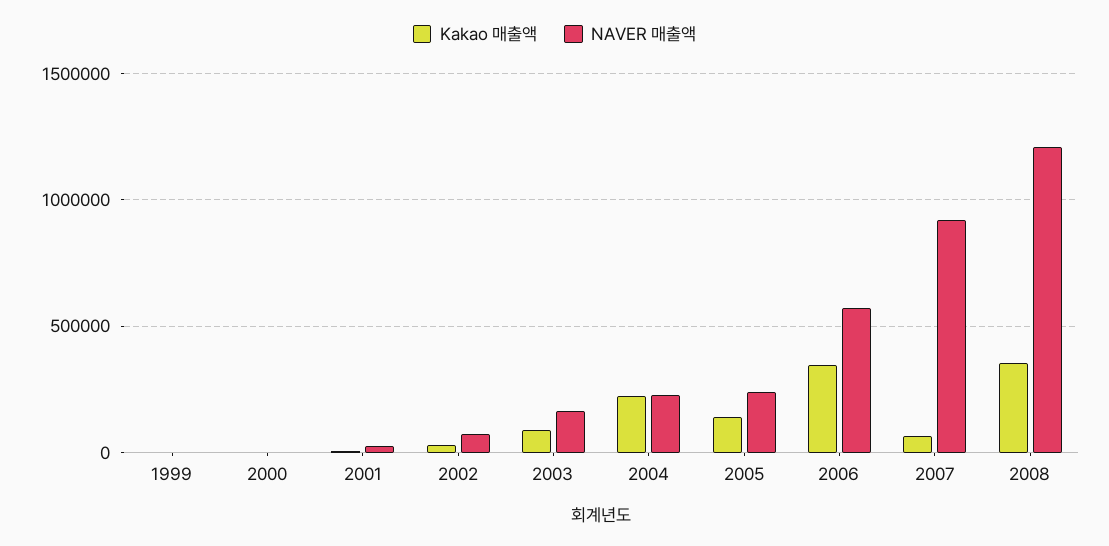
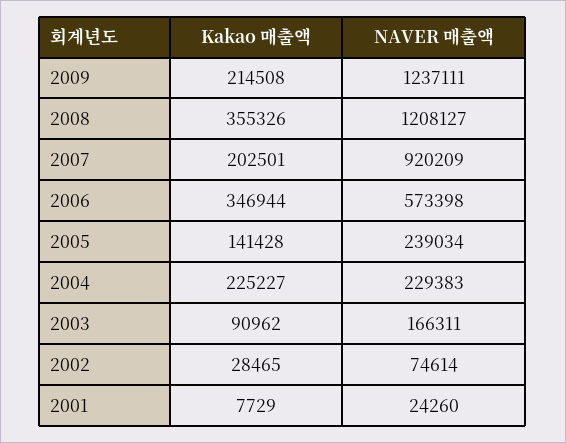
Kakao 매출액, 1999: 0 -> none
NAVER 매출액, 1999: 0 -> none
Kakao 매출액, 2000: 0 -> none
NAVER 매출액, 2000: 0 -> none
Kakao 매출액, 2007: 50000 -> 202501
Kakao 매출액, 2009: none -> 214508
NAVER 매출액, 2009: none -> 1237111

